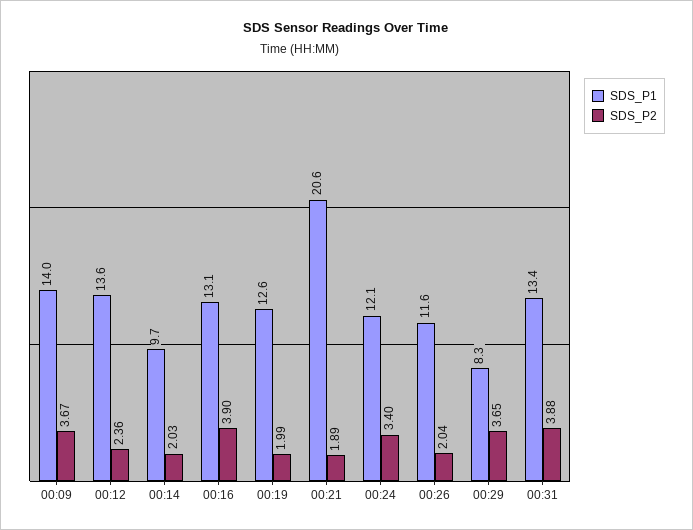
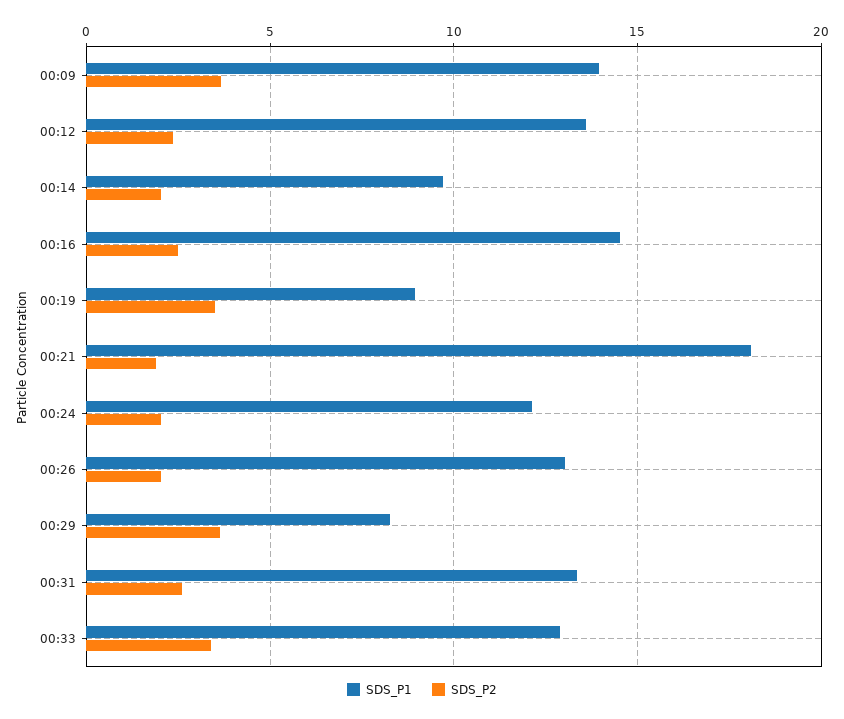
SDS_P1, 00:16: 13.1 -> 14.5
SDS_P2, 00:16: 3.9 -> 2.5
SDS_P1, 00:19: 12.6 -> 9
SDS_P2, 00:19: 1.99 -> 3.5
SDS_P1, 00:21: 20.6 -> 18
SDS_P2, 00:24: 3.4 -> 2
SDS_P1, 00:26: 11.6 -> 13
SDS_P2, 00:31: 3.88 -> 2.5
SDS_P1, 00:33: none -> 13
SDS_P2, 00:33: none -> 3.5

